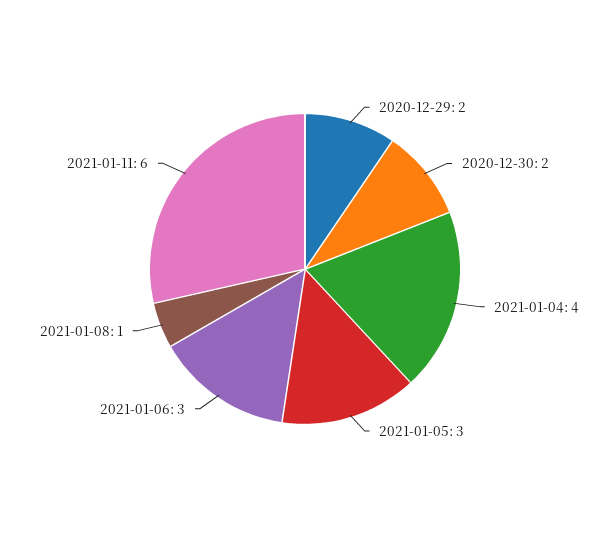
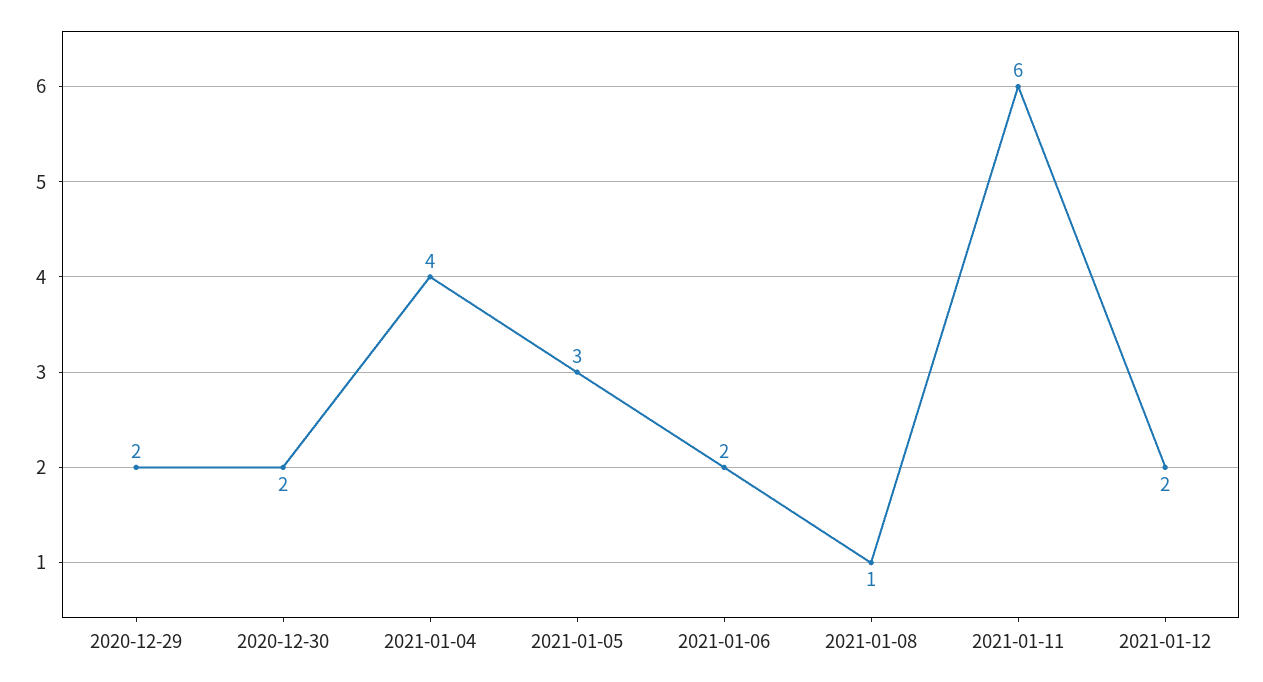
2021-01-06: 3 -> 2
2021-01-12: none -> 2

